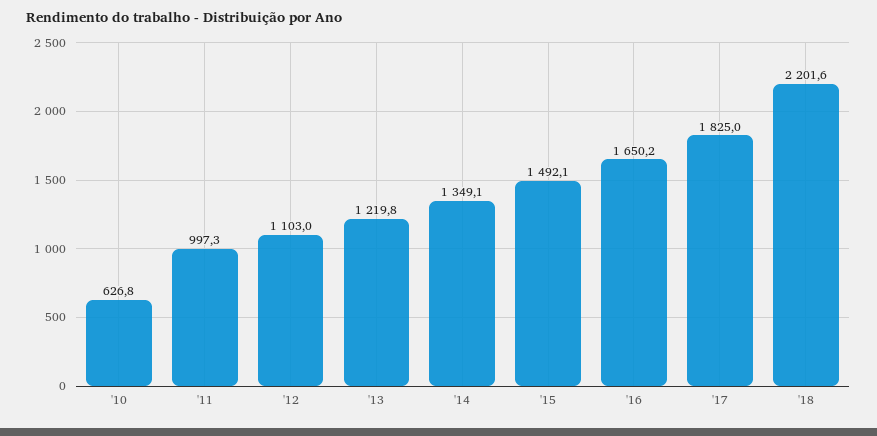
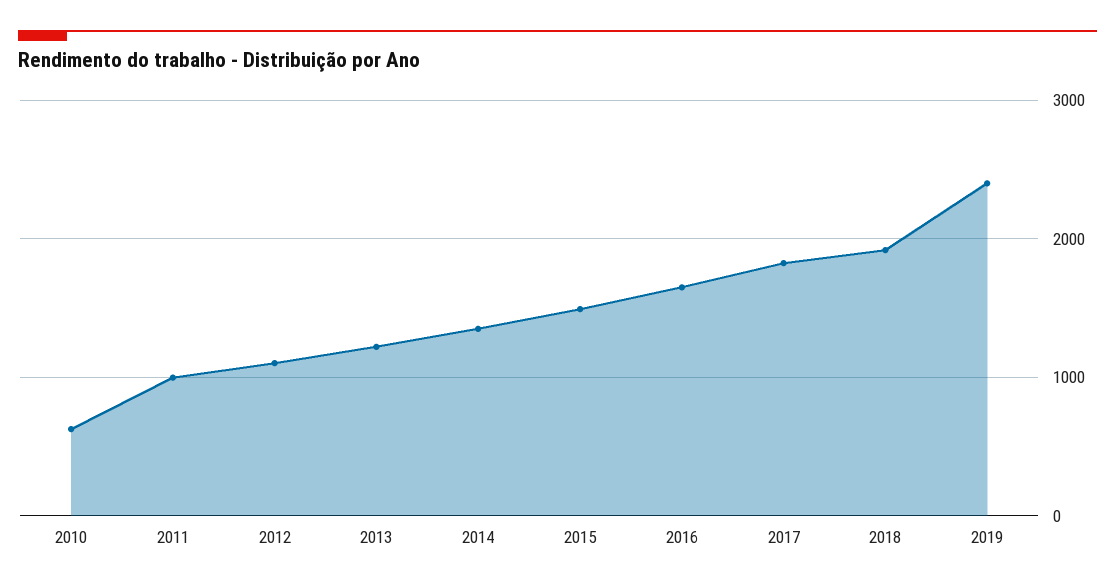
'18: 2201.6 -> 1900
2019: none -> 2400

